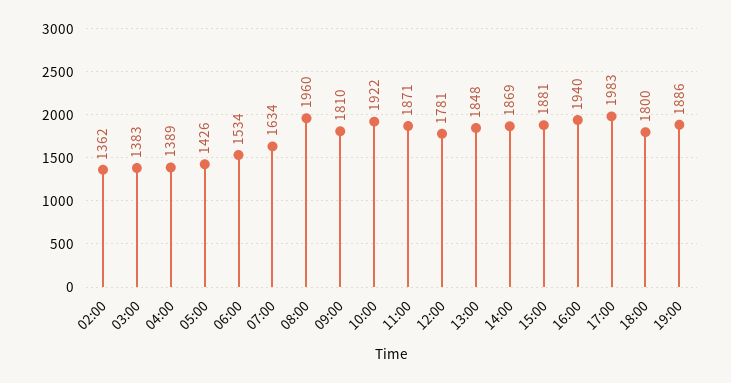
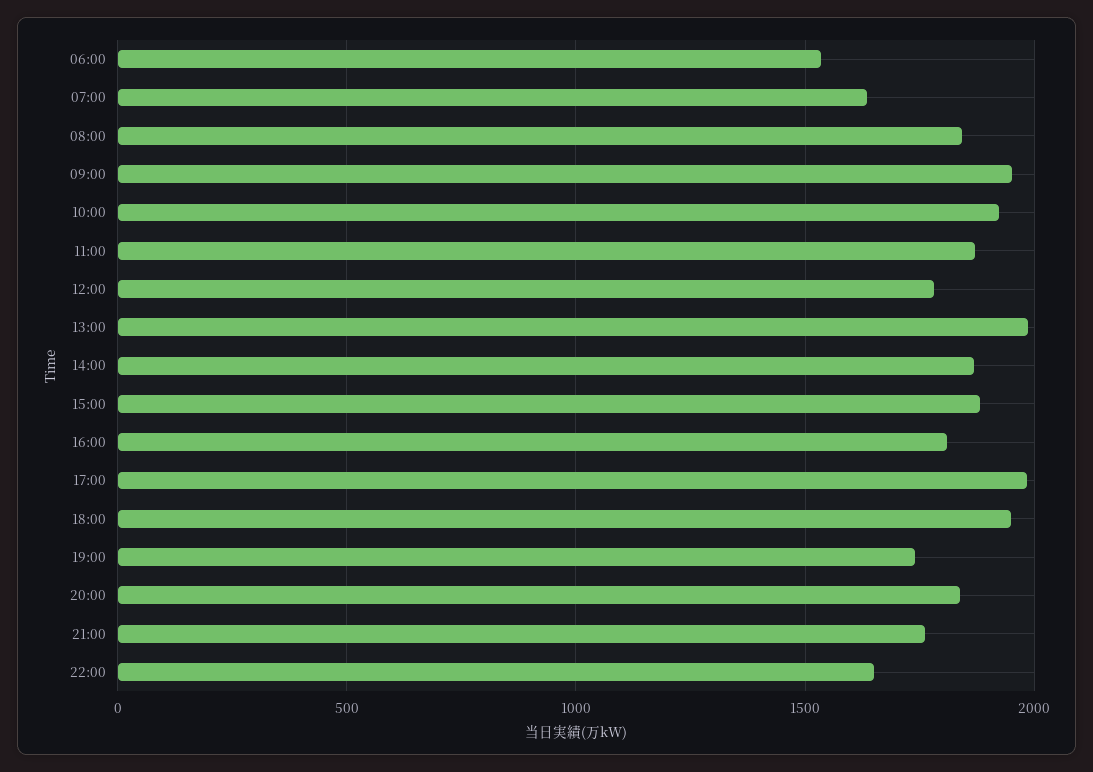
02:00: 1362 -> none
03:00: 1383 -> none
04:00: 1389 -> none
05:00: 1426 -> none
08:00: 1960 -> 1850
09:00: 1810 -> 1950
13:00: 1848 -> 2000
16:00: 1940 -> 1800
18:00: 1800 -> 1950
19:00: 1886 -> 1750
20:00: none -> 1850
21:00: none -> 1750
22:00: none -> 1650

